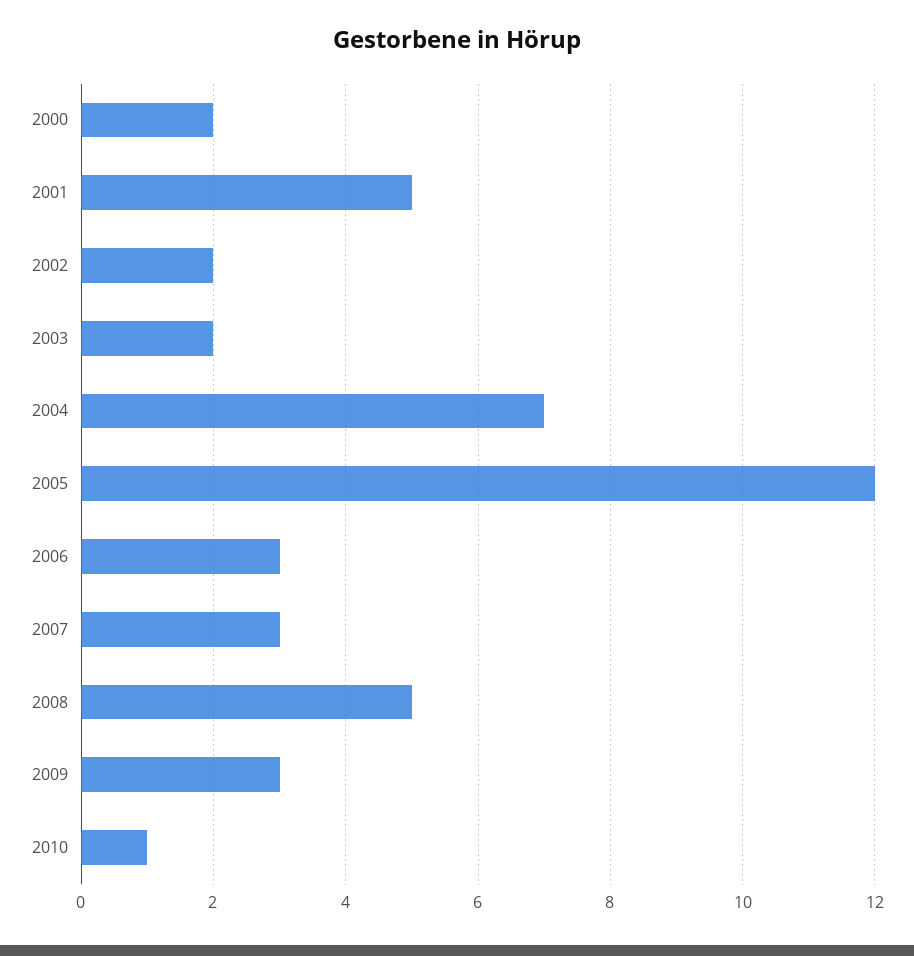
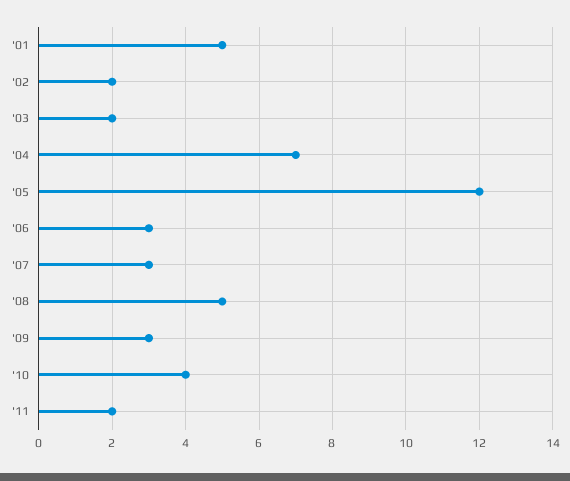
2000: 2 -> none
2010: 1 -> 4
'11: none -> 2

